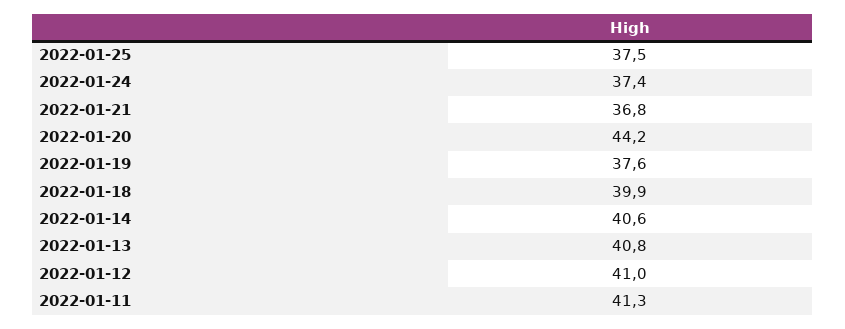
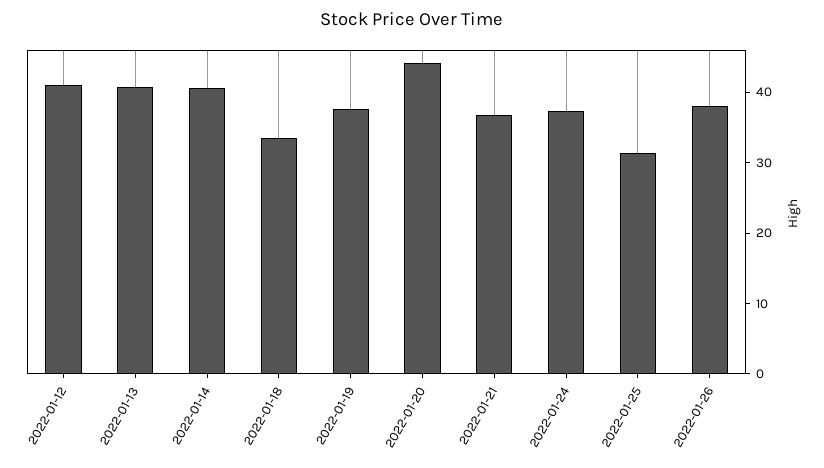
2022-01-25: 37.5 -> 32
2022-01-18: 39.9 -> 34
2022-01-11: 41.3 -> none
2022-01-26: none -> 38

